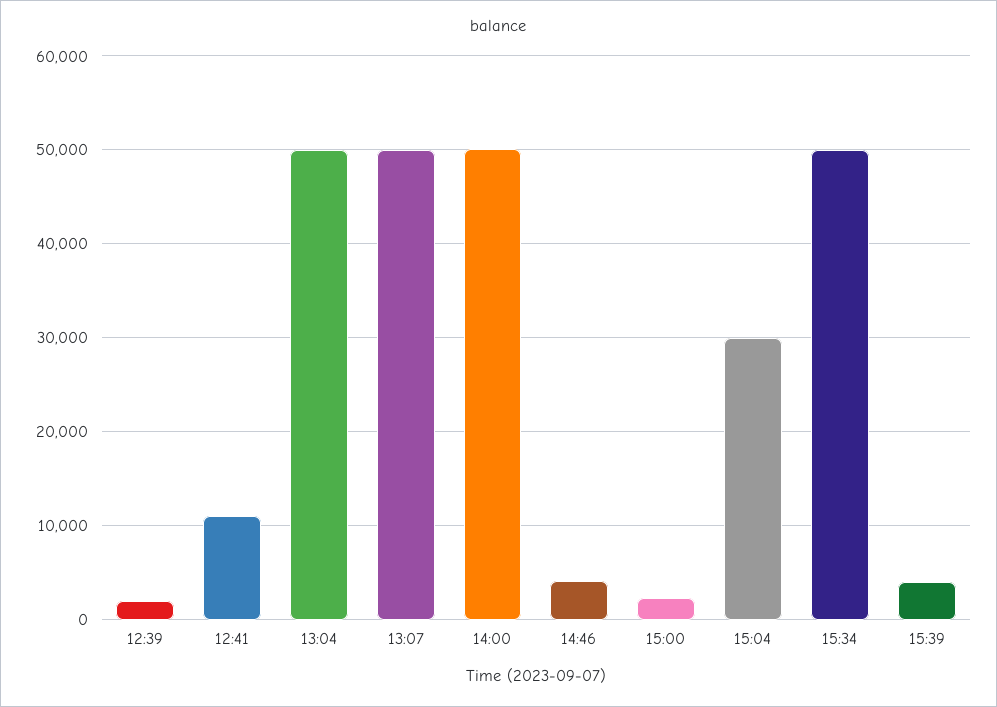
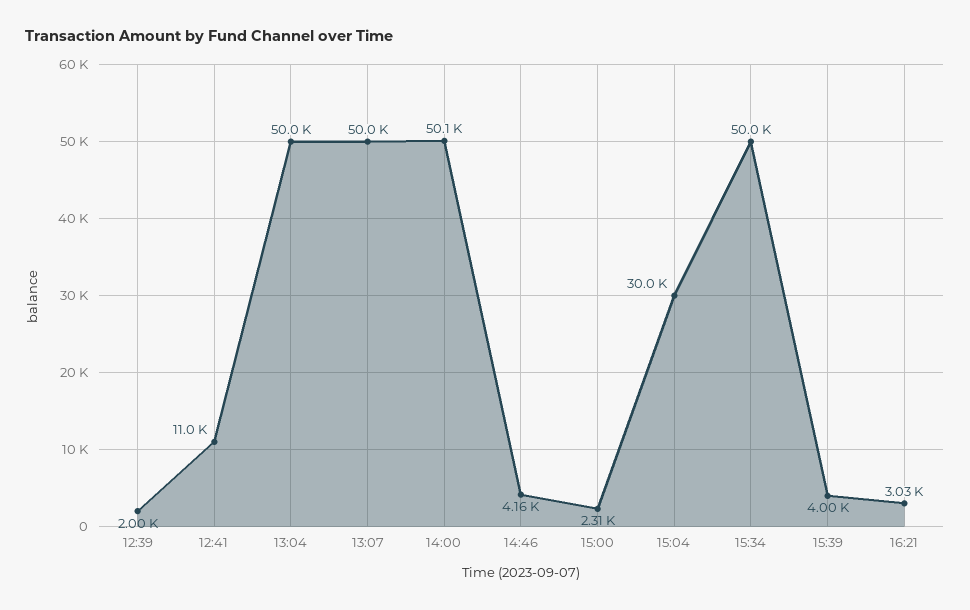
16:21: none -> 3030

